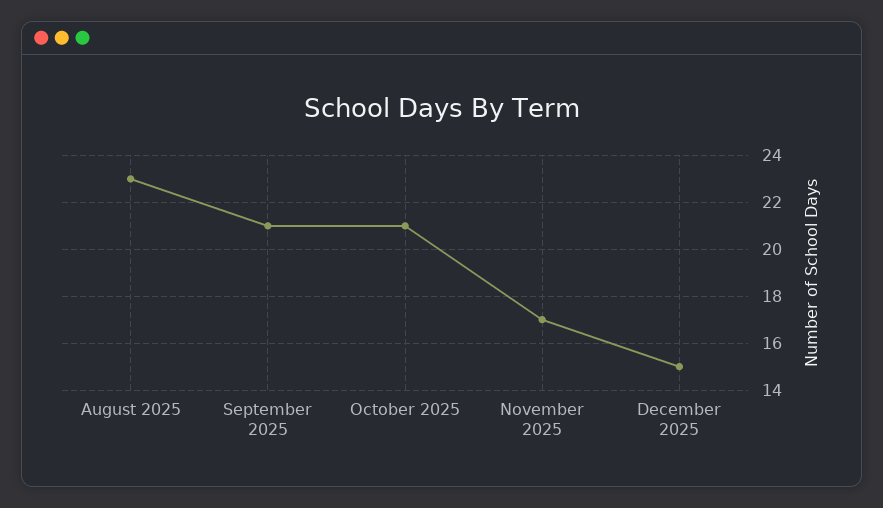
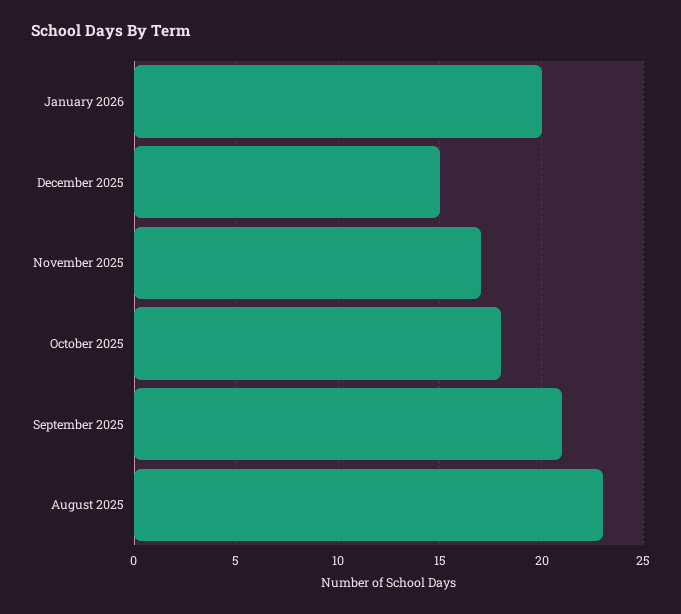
October 2025: 21 -> 18
January 2026: none -> 20

